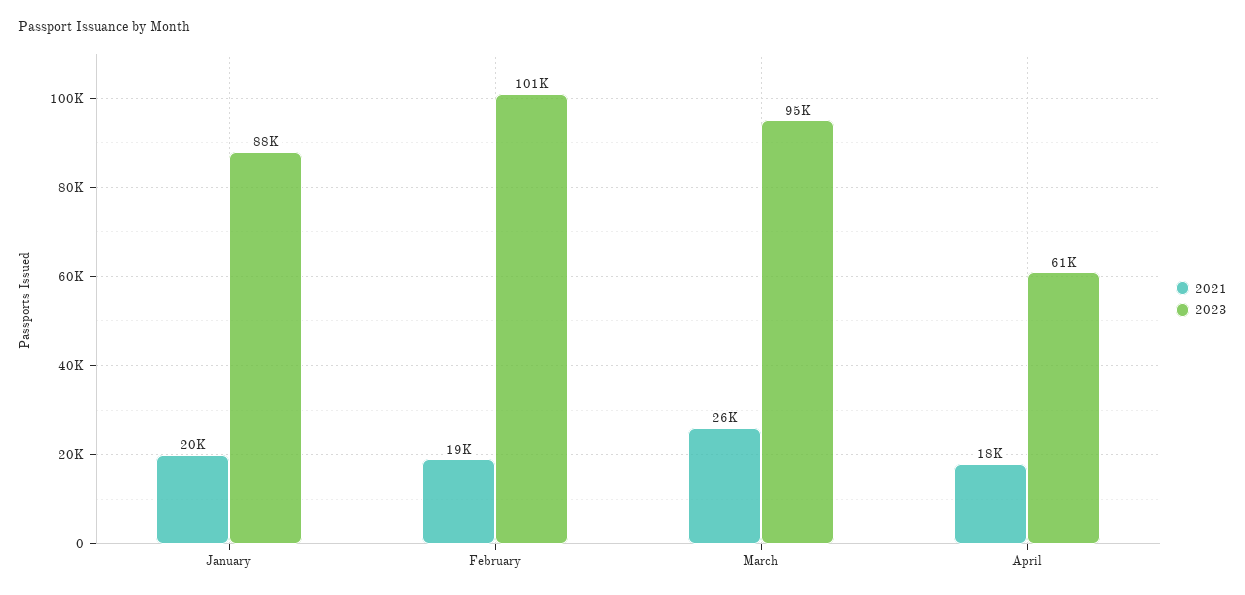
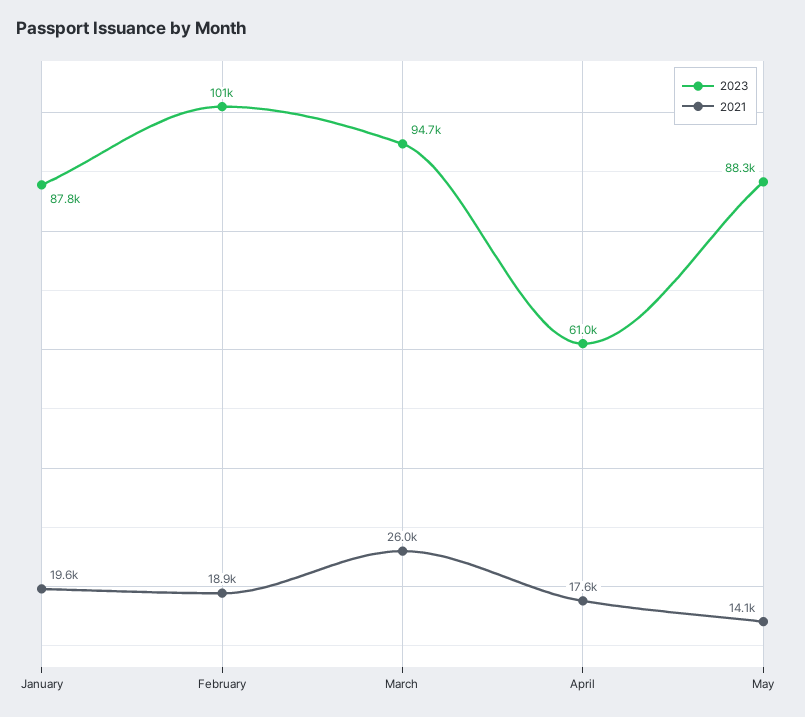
2023, May: none -> 88300
2021, May: none -> 14100

